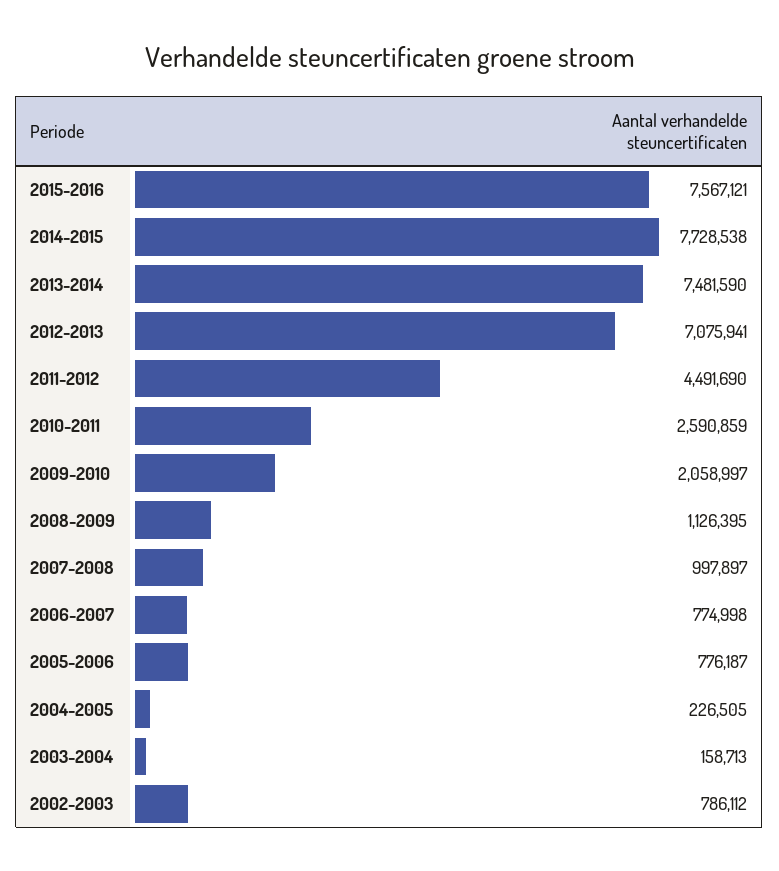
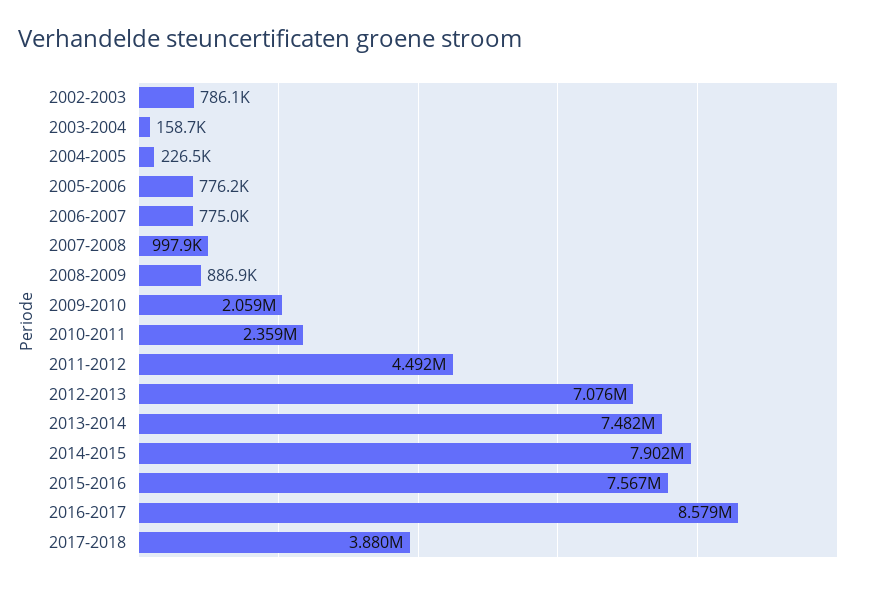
2014-2015: 7728538 -> 7902000
2010-2011: 2590859 -> 2359000
2008-2009: 1126395 -> 886900
2016-2017: none -> 8579000
2017-2018: none -> 3880000

